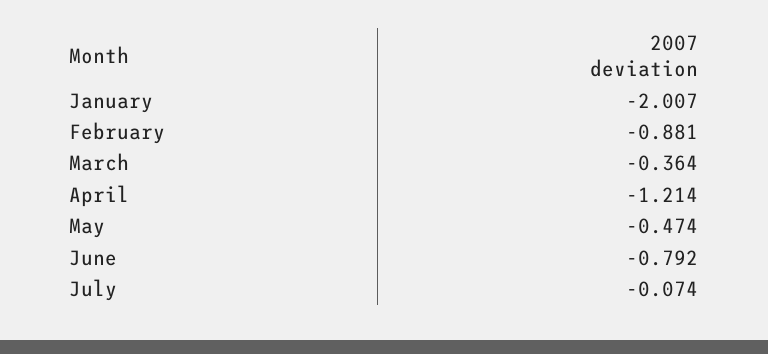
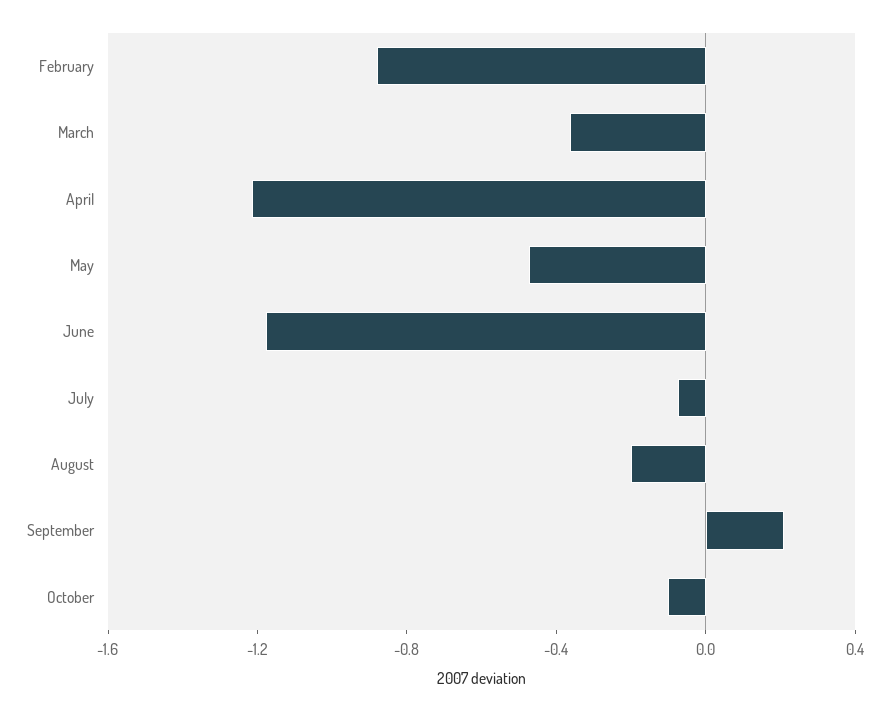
January: -2.007 -> none
June: -0.792 -> -1.2
August: none -> -0.2
September: none -> 0.2
October: none -> -0.1

